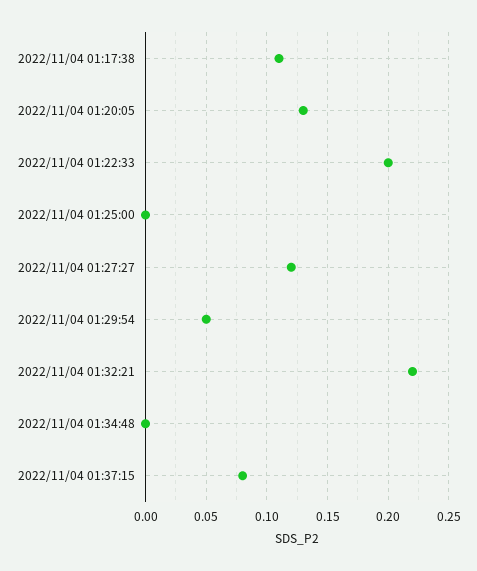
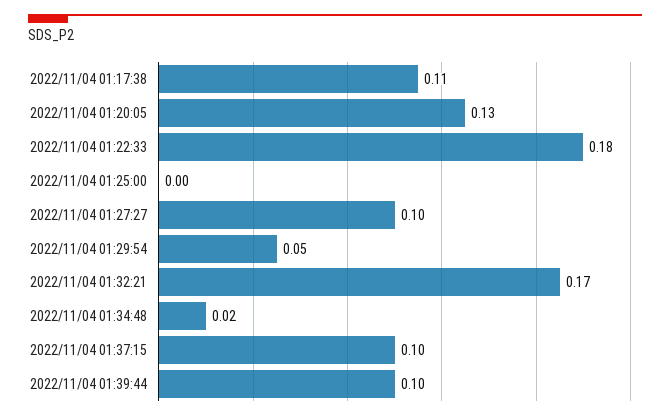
2022/11/04 01:22:33: 0.2 -> 0.18
2022/11/04 01:27:27: 0.12 -> 0.1
2022/11/04 01:32:21: 0.22 -> 0.17
2022/11/04 01:34:48: 0 -> 0.02
2022/11/04 01:37:15: 0.08 -> 0.1
2022/11/04 01:39:44: none -> 0.1

